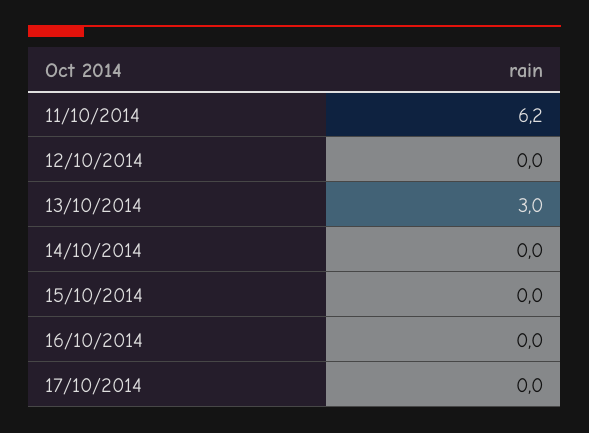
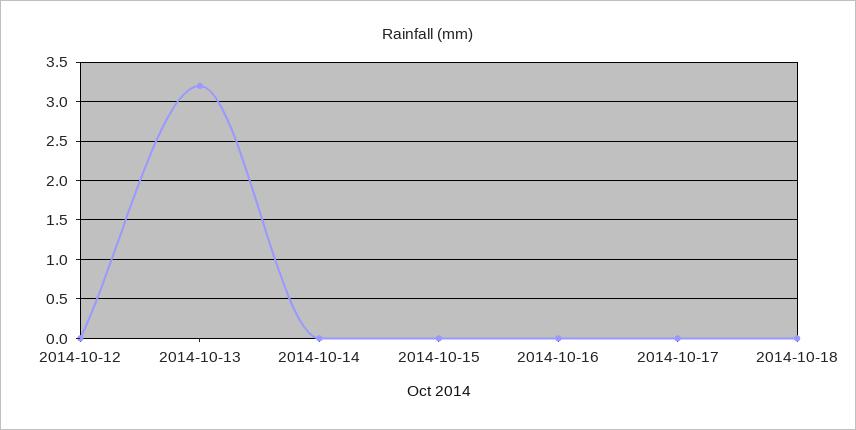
11/10/2014: 6.2 -> none
13/10/2014: 3 -> 3.2
2014-10-18: none -> 0

